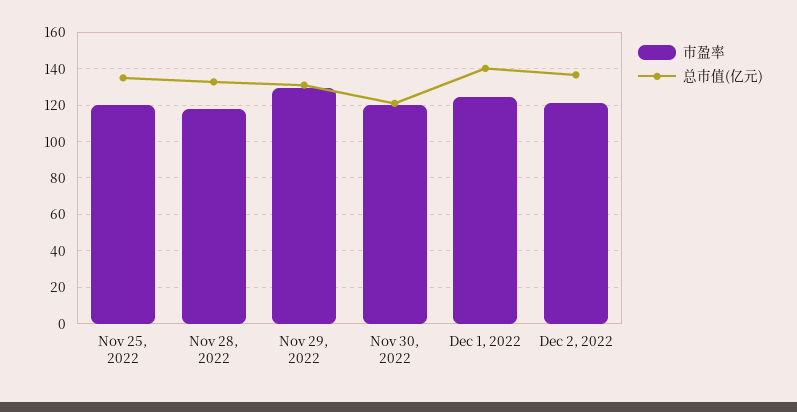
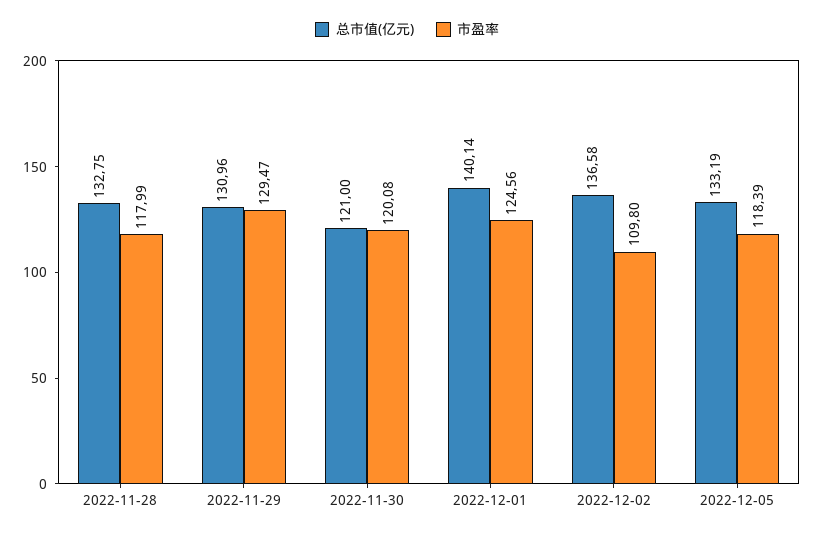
市盈率, Nov 25, 2022: 120 -> none
总市值(亿元), Nov 25, 2022: 135 -> none
市盈率, Dec 2, 2022: 120 -> 109.8
总市值(亿元), 2022-12-05: none -> 133.19
市盈率, 2022-12-05: none -> 118.39

